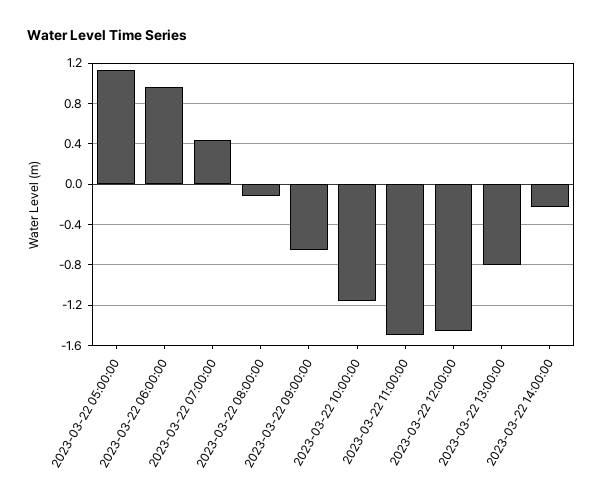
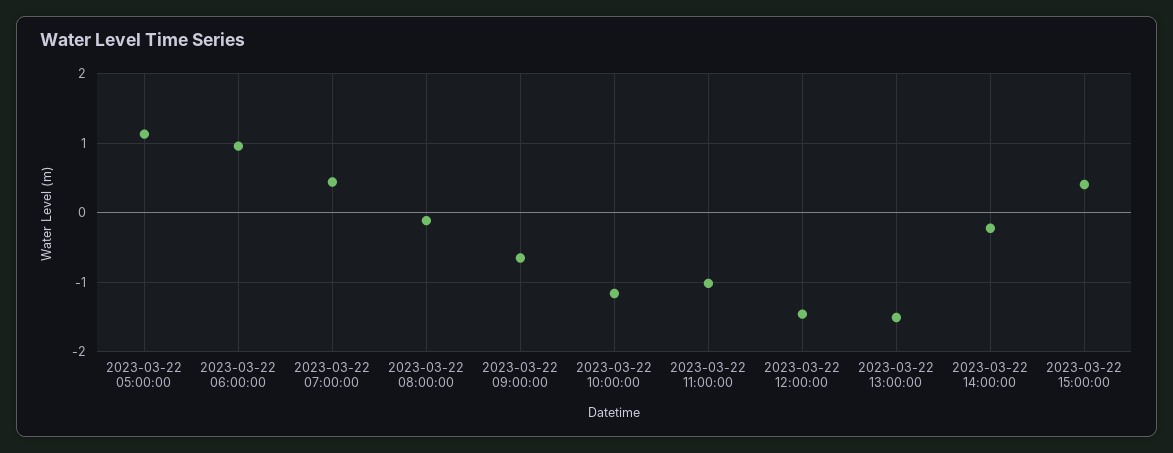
2023-03-22 11:00:00: -1.5 -> -1
2023-03-22 13:00:00: -0.8 -> -1.5
2023-03-22 15:00:00: none -> 0.4

